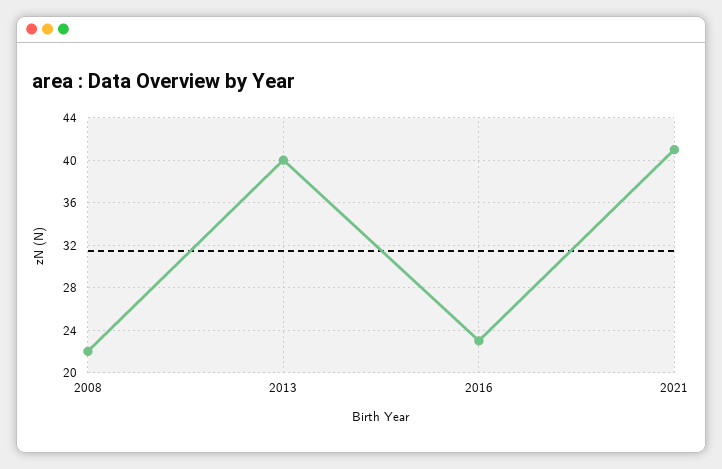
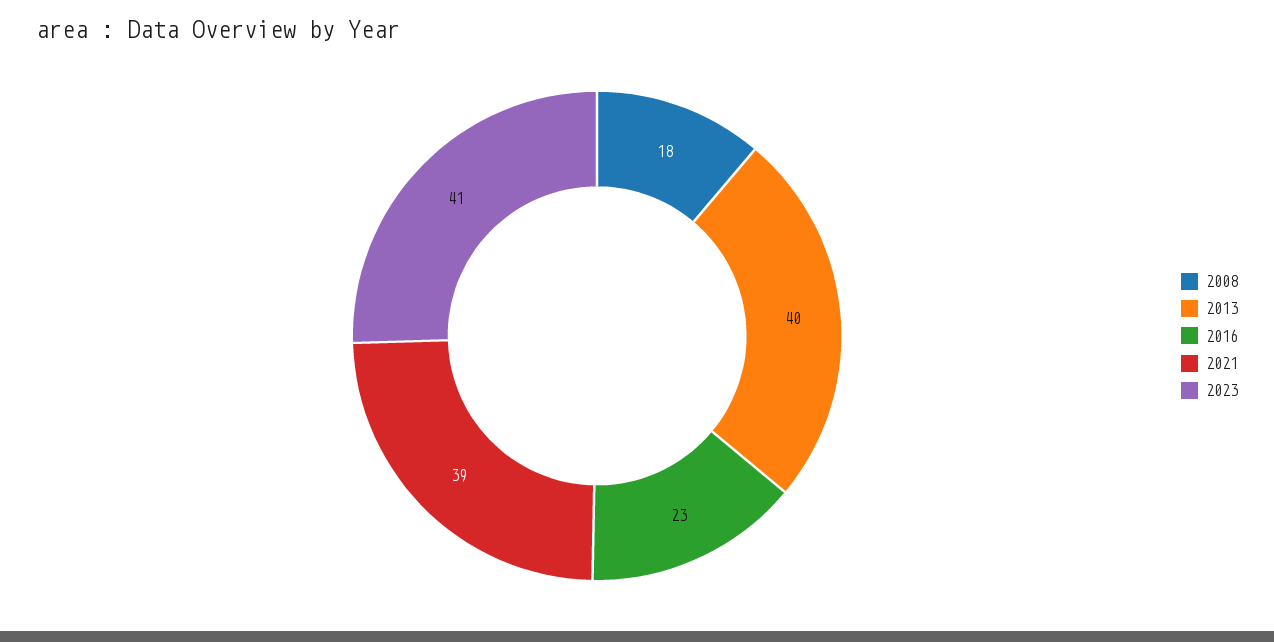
2008: 22 -> 18
2021: 41 -> 39
2023: none -> 41

